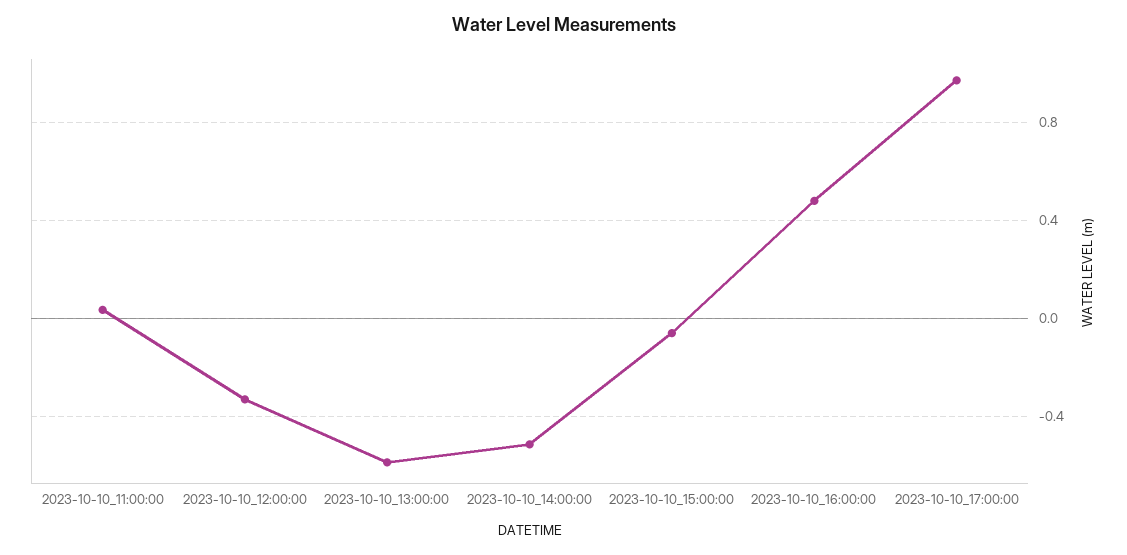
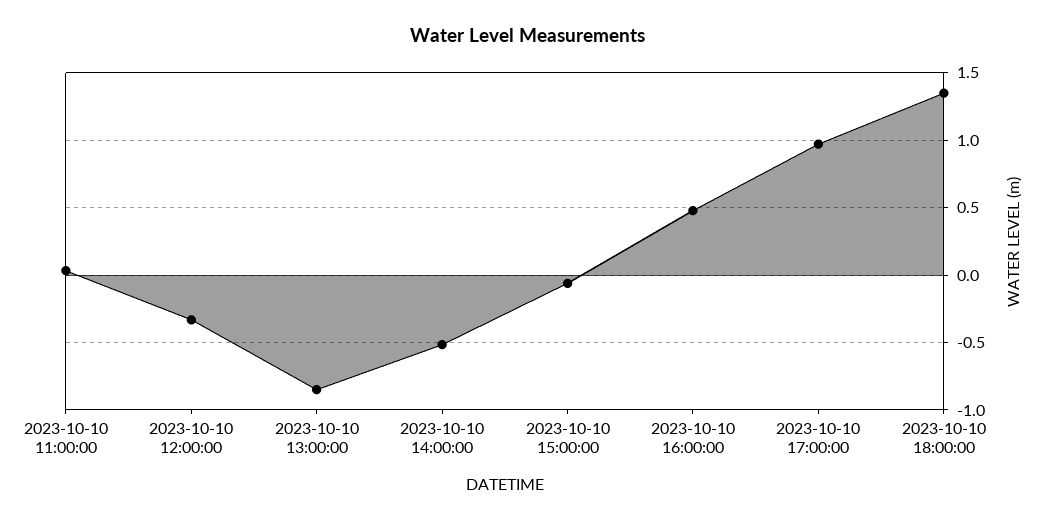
2023-10-10_13:00:00: -0.6 -> -0.85
2023-10-10 18:00:00: none -> 1.35

